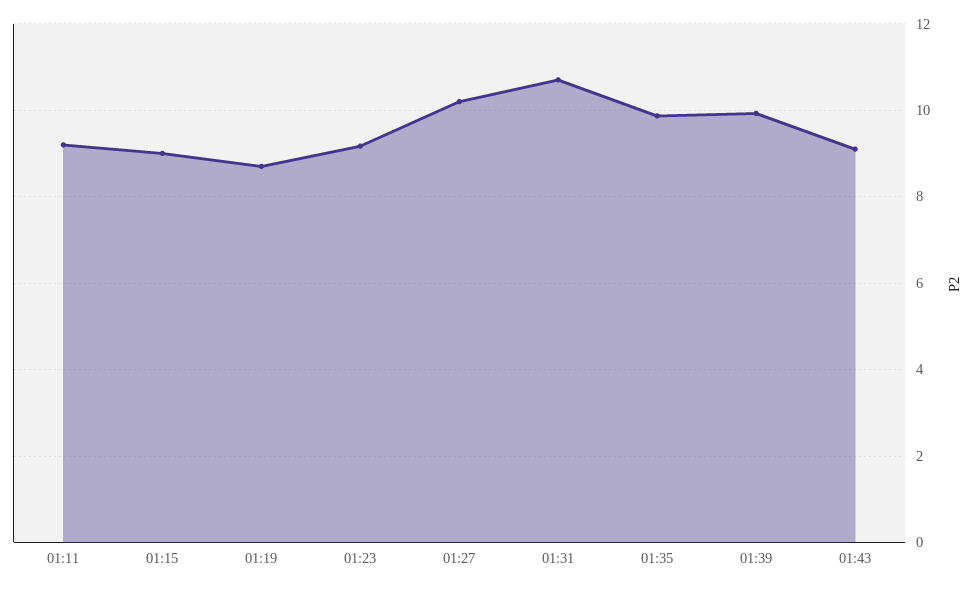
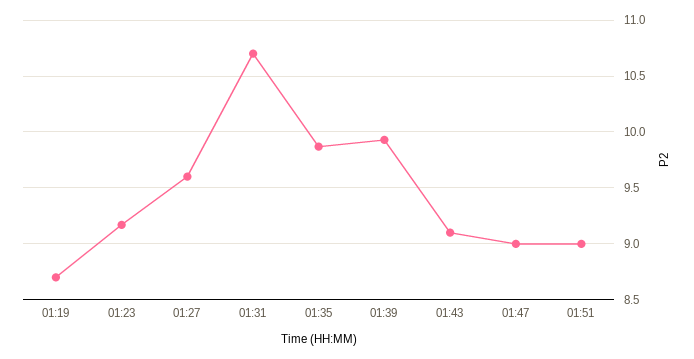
01:11: 9.2 -> none
01:15: 9 -> none
01:27: 10.2 -> 9.6
01:47: none -> 9
01:51: none -> 9

